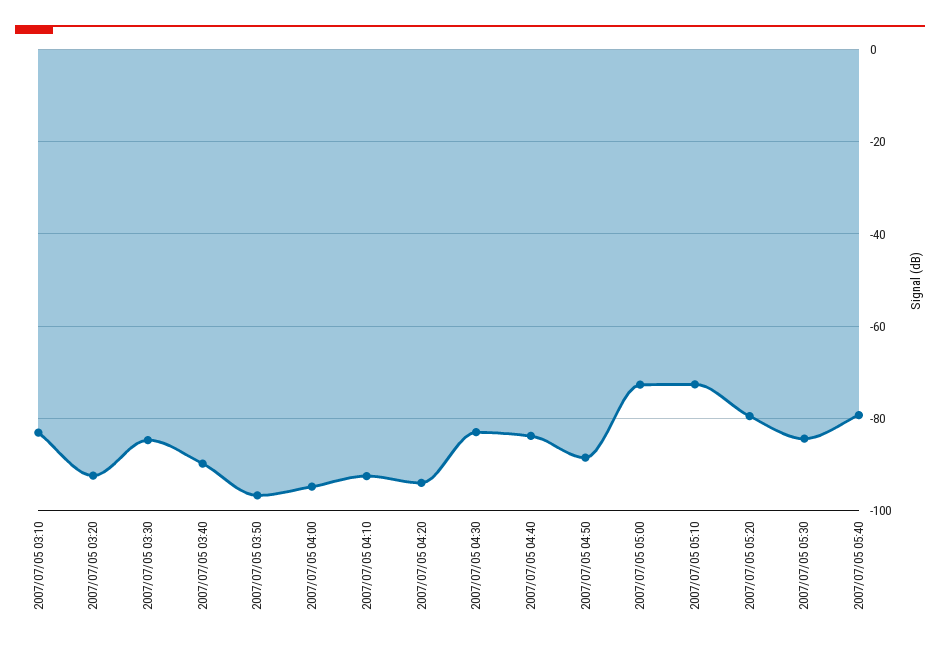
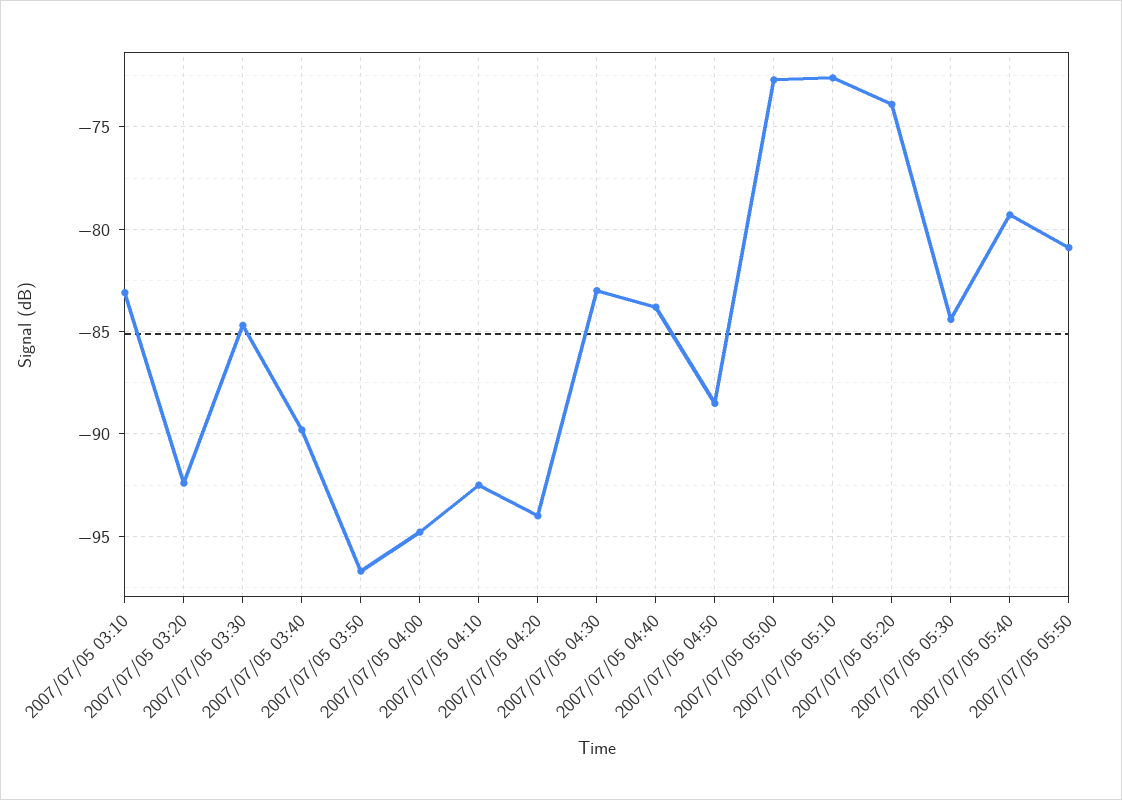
2007/07/05 05:20: -80 -> -74
2007/07/05 05:50: none -> -81

